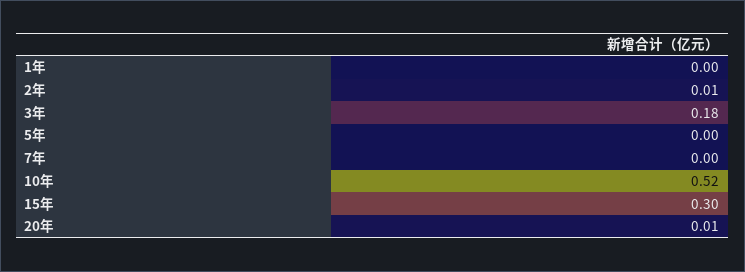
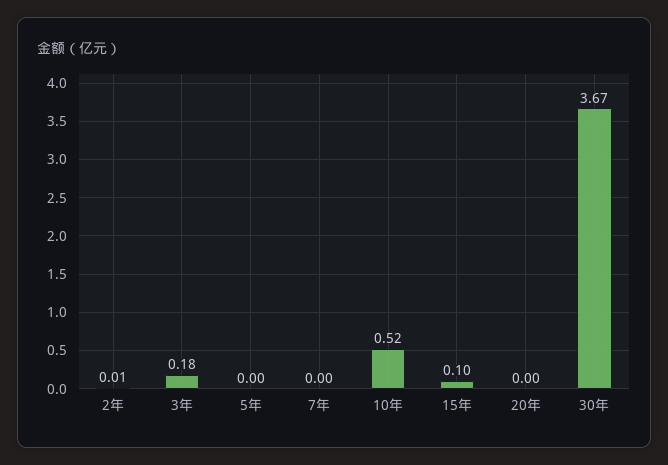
1年: 0 -> none
15年: 0.3 -> 0.1
20年: 0.01 -> 0
30年: none -> 3.67

